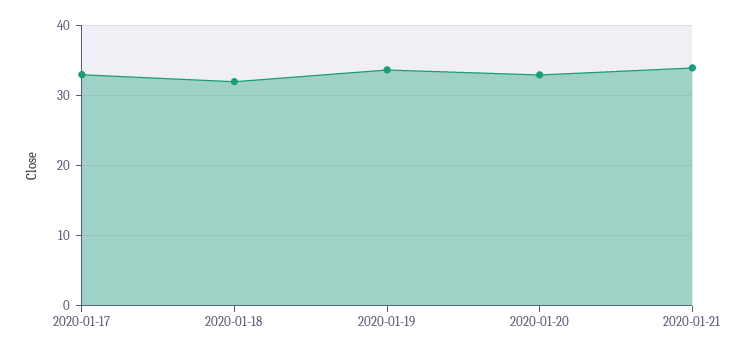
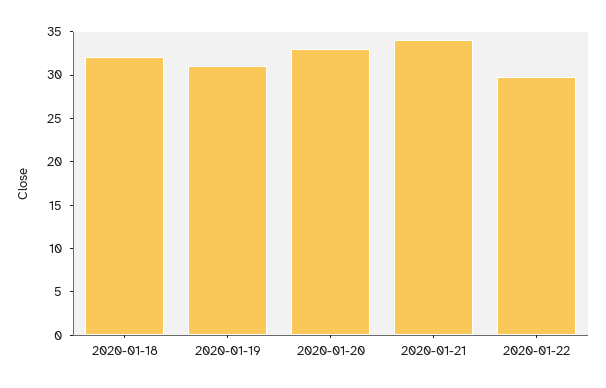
2020-01-17: 33 -> none
2020-01-19: 34 -> 31
2020-01-22: none -> 30

